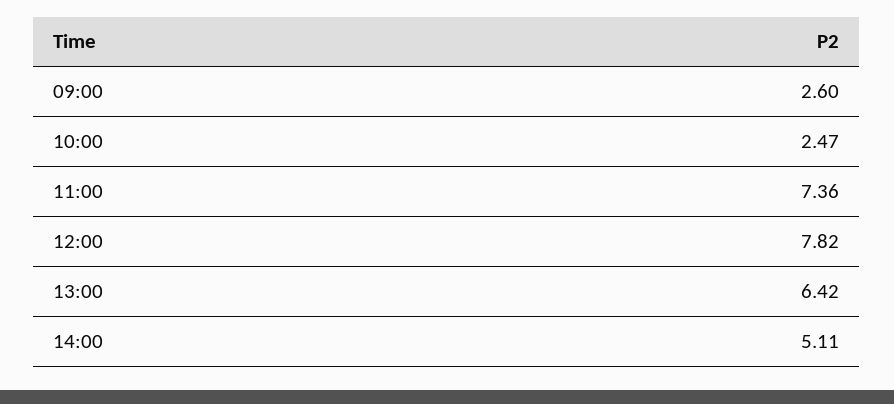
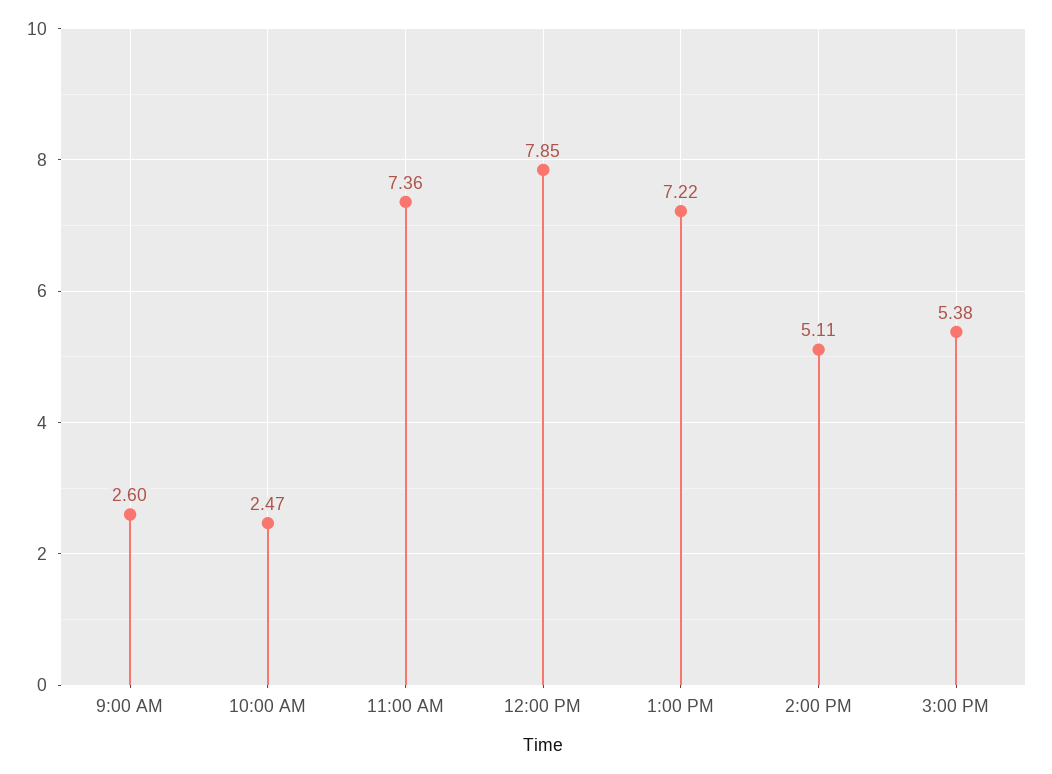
12:00: 7.82 -> 7.85
13:00: 6.42 -> 7.22
3:00 PM: none -> 5.38

